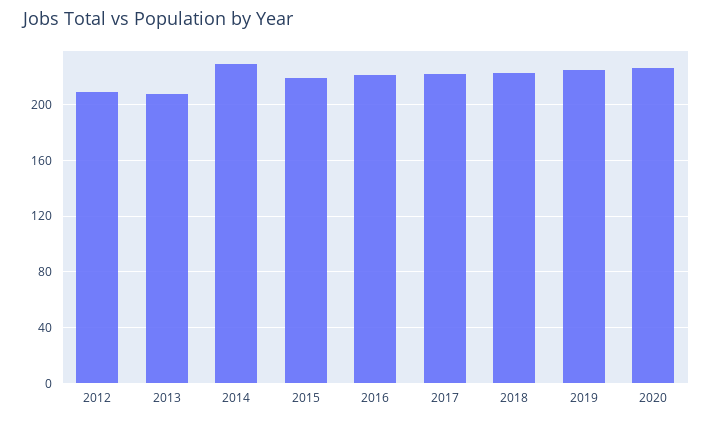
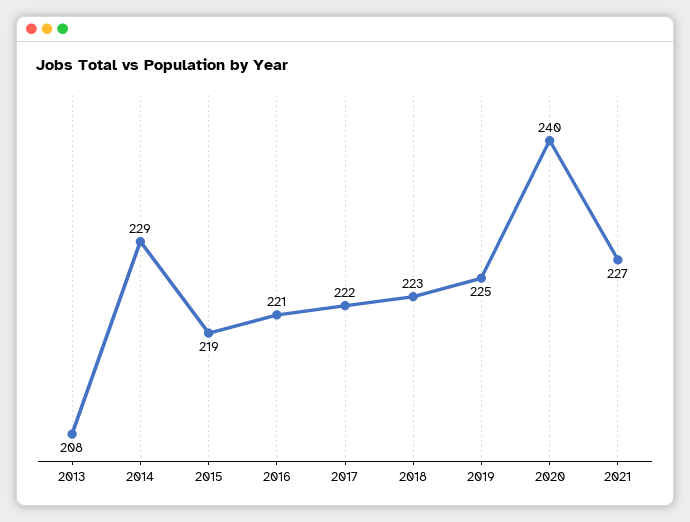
2012: 210 -> none
2020: 225 -> 240
2021: none -> 227

